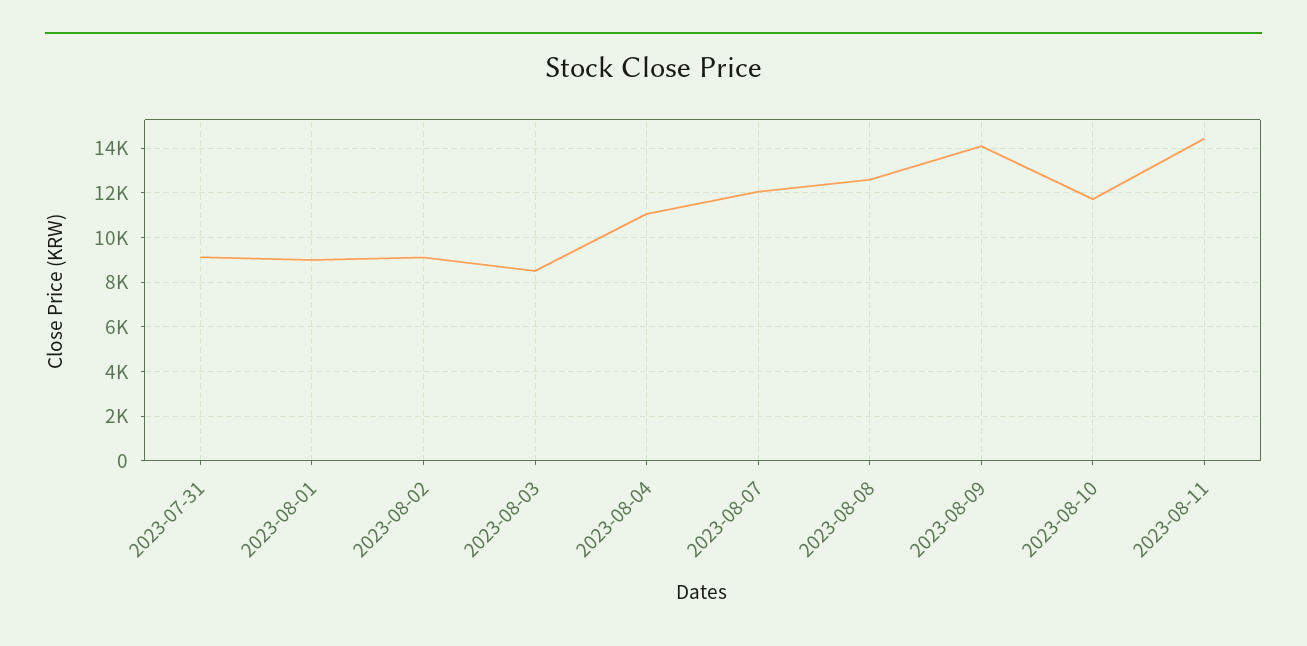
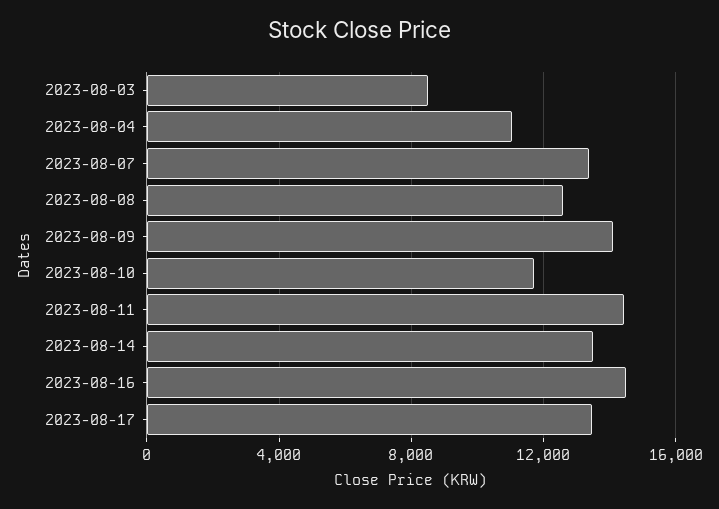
2023-07-31: 9000 -> none
2023-08-01: 9000 -> none
2023-08-02: 9000 -> none
2023-08-07: 12000 -> 13500
2023-08-14: none -> 13500
2023-08-16: none -> 14500
2023-08-17: none -> 13500

